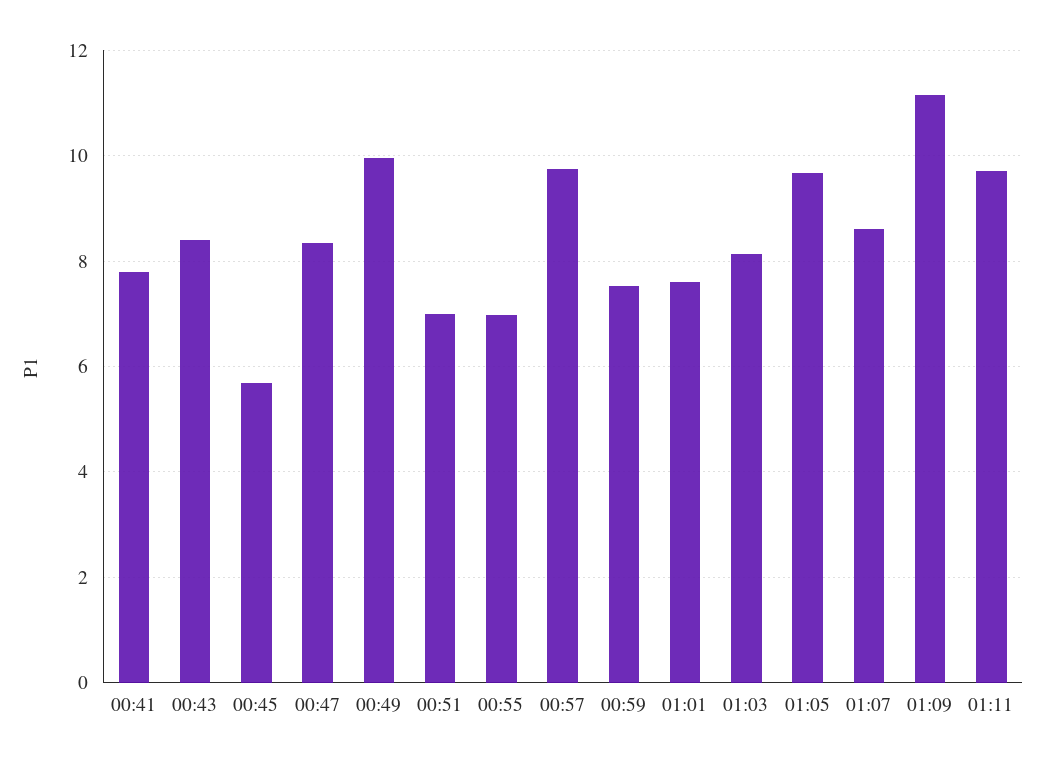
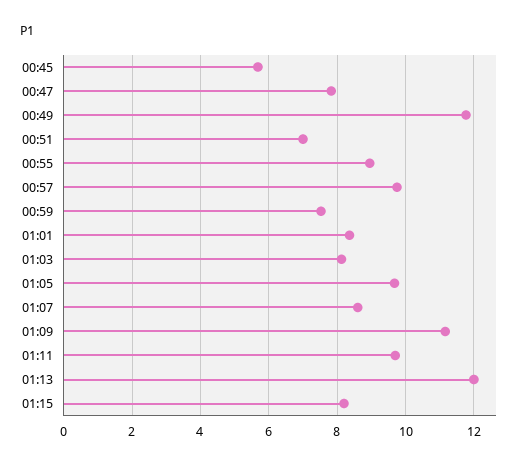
00:41: 7.8 -> none
00:43: 8.4 -> none
00:47: 8.4 -> 7.8
00:49: 10 -> 11.8
00:55: 7 -> 9
01:01: 7.6 -> 8.4
01:13: none -> 12
01:15: none -> 8.2

